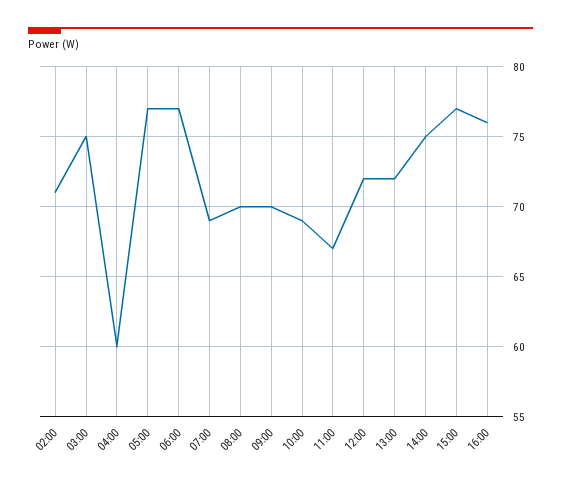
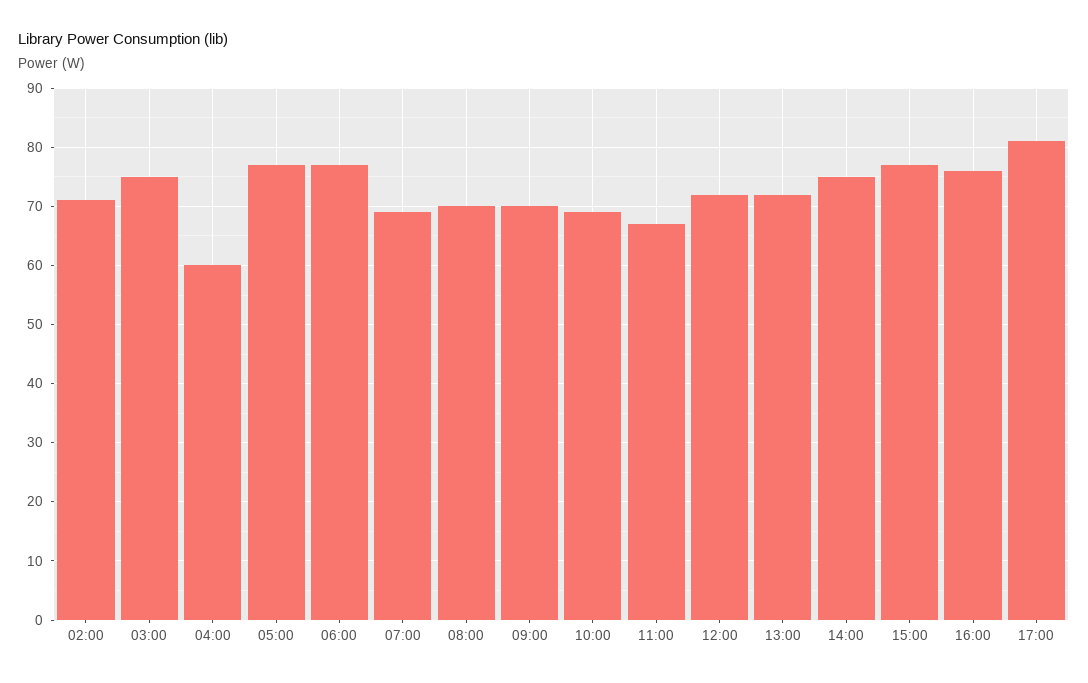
17:00: none -> 80

